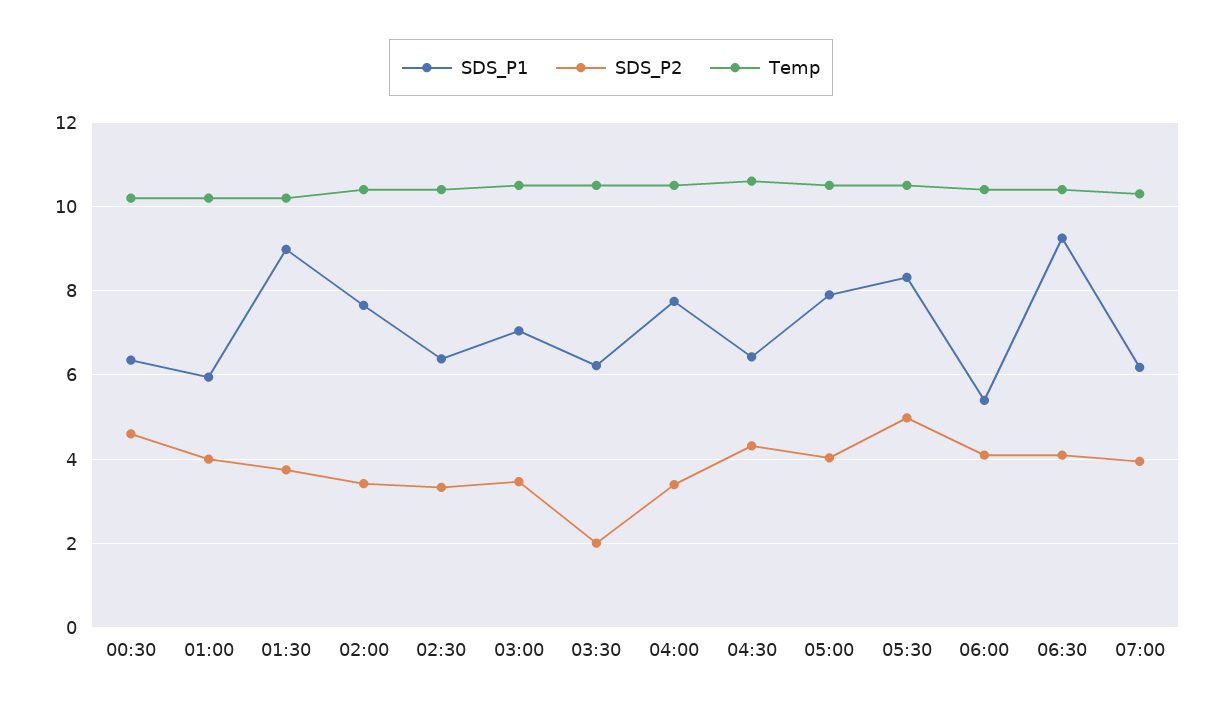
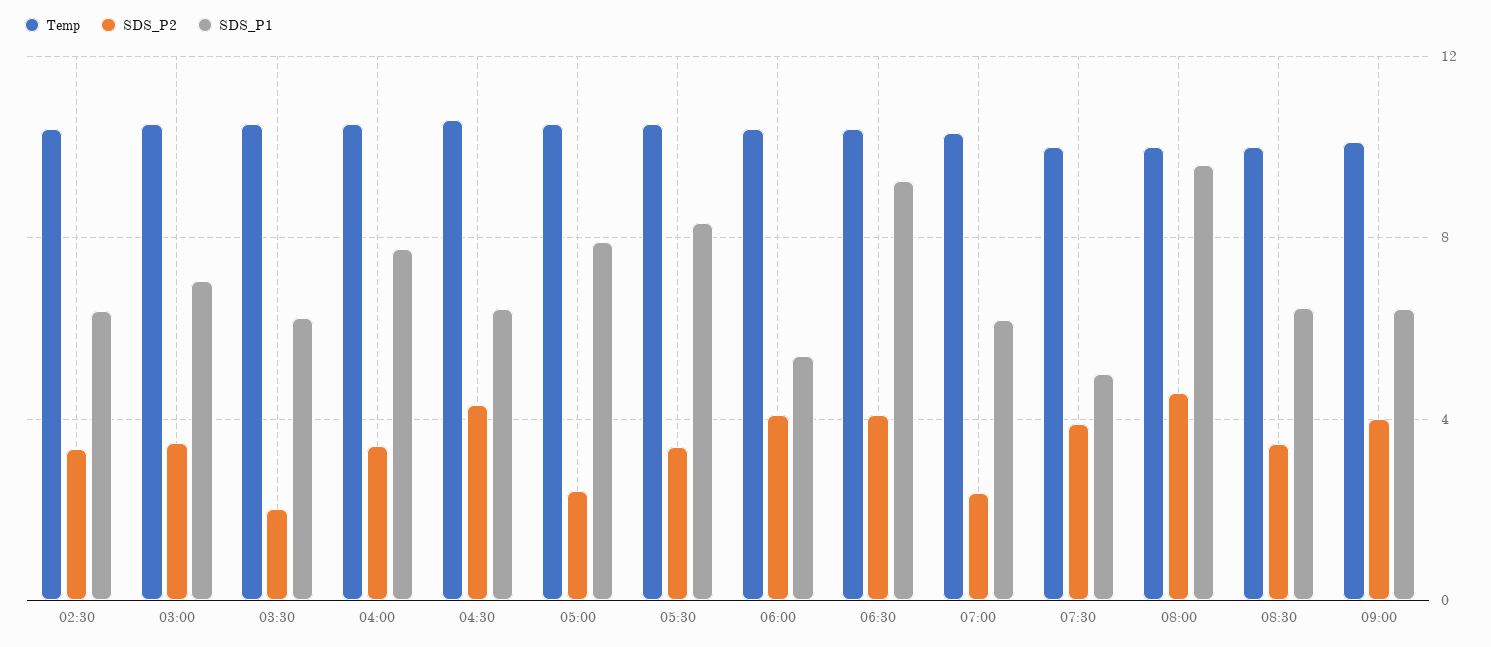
SDS_P1, 00:30: 6.4 -> none
SDS_P2, 00:30: 4.6 -> none
Temp, 00:30: 10.2 -> none
SDS_P1, 01:00: 6 -> none
SDS_P2, 01:00: 4 -> none
Temp, 01:00: 10.2 -> none
SDS_P1, 01:30: 9 -> none
SDS_P2, 01:30: 3.8 -> none
Temp, 01:30: 10.2 -> none
SDS_P1, 02:00: 7.6 -> none
SDS_P2, 02:00: 3.4 -> none
Temp, 02:00: 10.4 -> none
SDS_P2, 05:00: 4 -> 2.5
SDS_P2, 05:30: 5 -> 3.5
SDS_P2, 07:00: 4 -> 2.5
Temp, 07:30: none -> 10
SDS_P2, 07:30: none -> 4
SDS_P1, 07:30: none -> 5
Temp, 08:00: none -> 10
SDS_P2, 08:00: none -> 4.5
SDS_P1, 08:00: none -> 9.5
Temp, 08:30: none -> 10
SDS_P2, 08:30: none -> 3.5
SDS_P1, 08:30: none -> 6.5
Temp, 09:00: none -> 10
SDS_P2, 09:00: none -> 4
SDS_P1, 09:00: none -> 6.5

